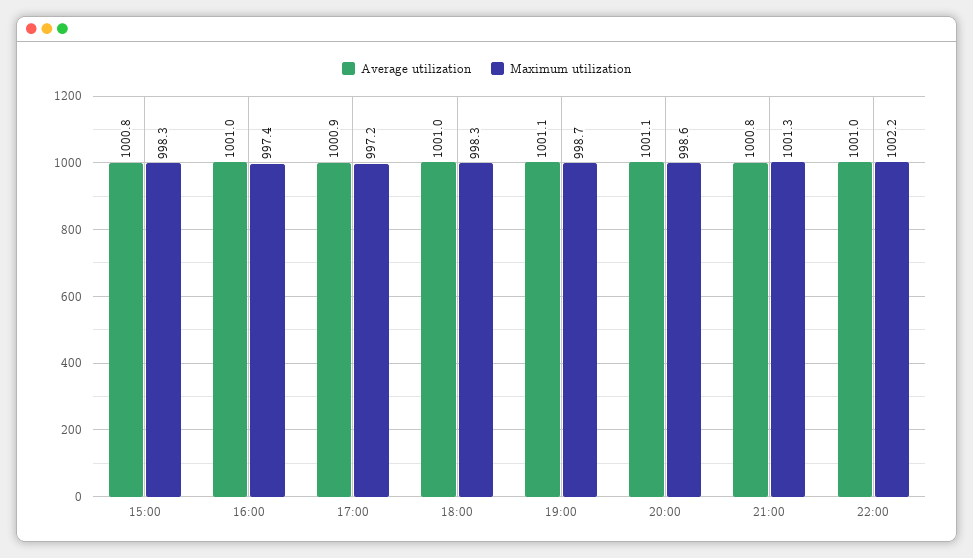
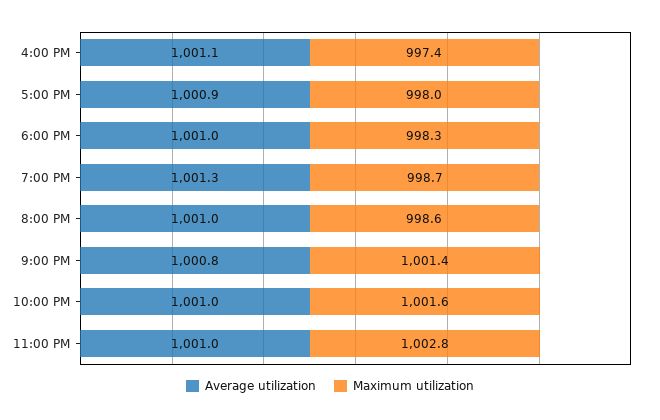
Average utilization, 15:00: 1000.8 -> none
Maximum utilization, 15:00: 998.3 -> none
Average utilization, 16:00: 1001 -> 1001.1
Maximum utilization, 17:00: 997.2 -> 998
Average utilization, 19:00: 1001.1 -> 1001.3
Average utilization, 20:00: 1001.1 -> 1001
Maximum utilization, 21:00: 1001.3 -> 1001.4
Maximum utilization, 22:00: 1002.2 -> 1001.6
Average utilization, 11:00 PM: none -> 1001
Maximum utilization, 11:00 PM: none -> 1002.8

